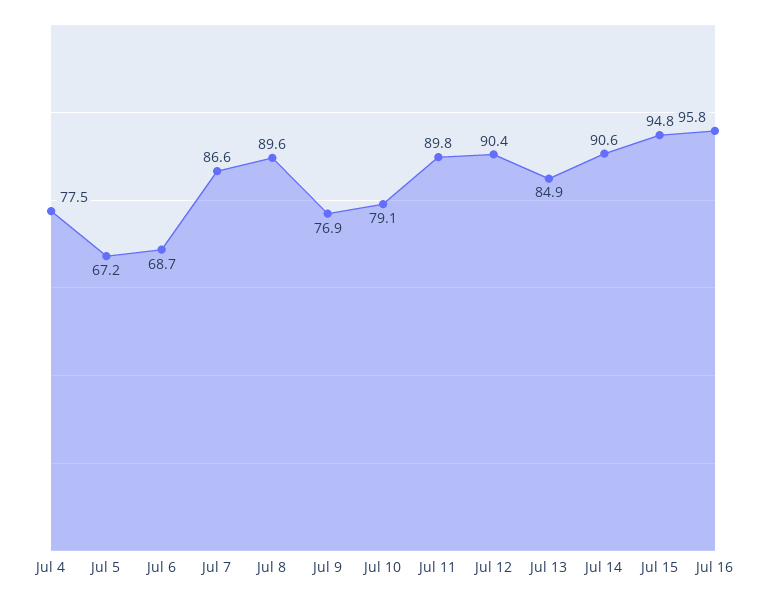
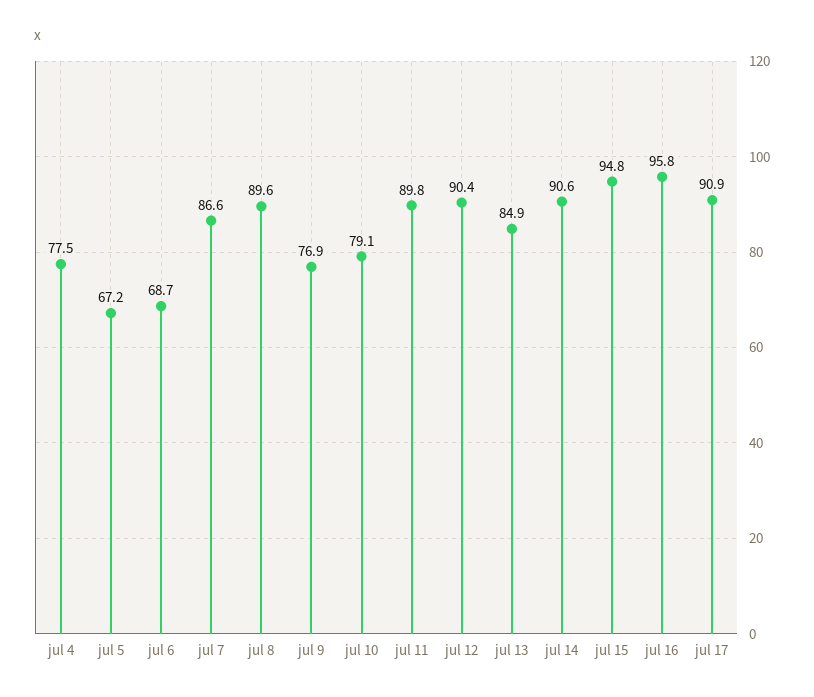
jul 17: none -> 90.9

